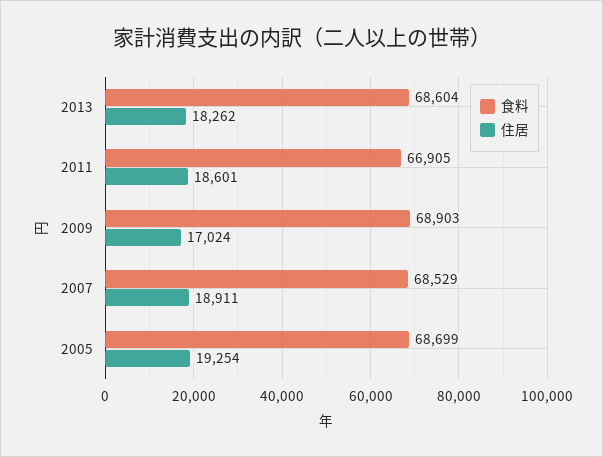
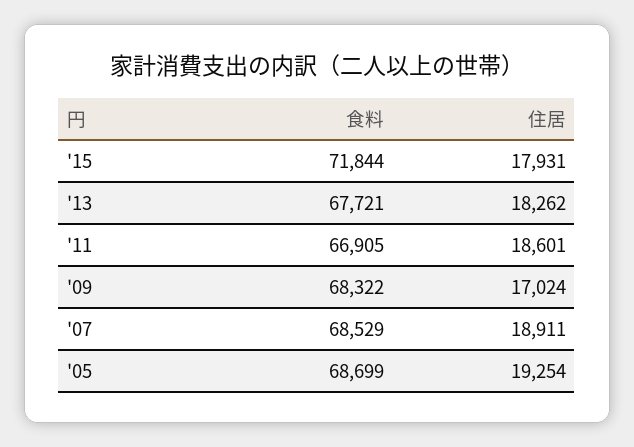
食料, 2013: 68604 -> 67721
食料, 2009: 68903 -> 68322
食料, '15: none -> 71844
住居, '15: none -> 17931

